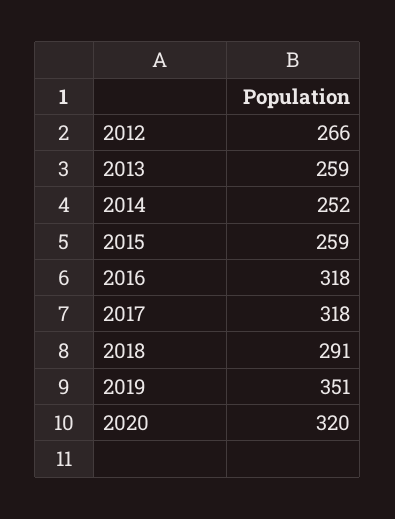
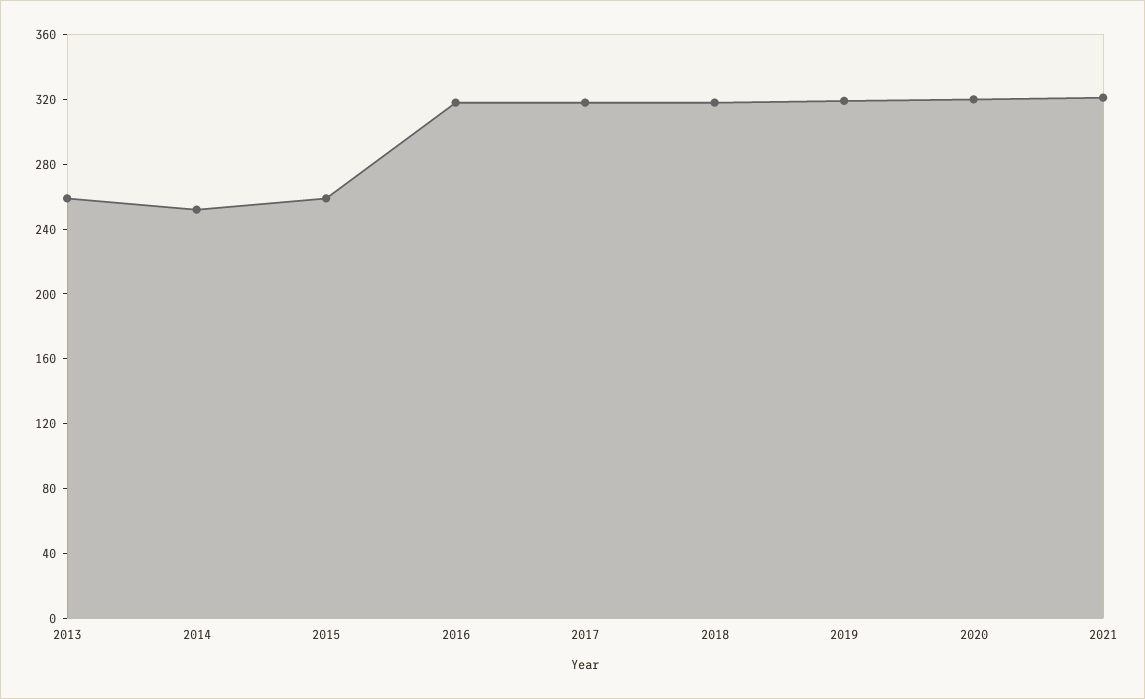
2012: 266 -> none
2018: 291 -> 320
2019: 351 -> 320
2021: none -> 320

